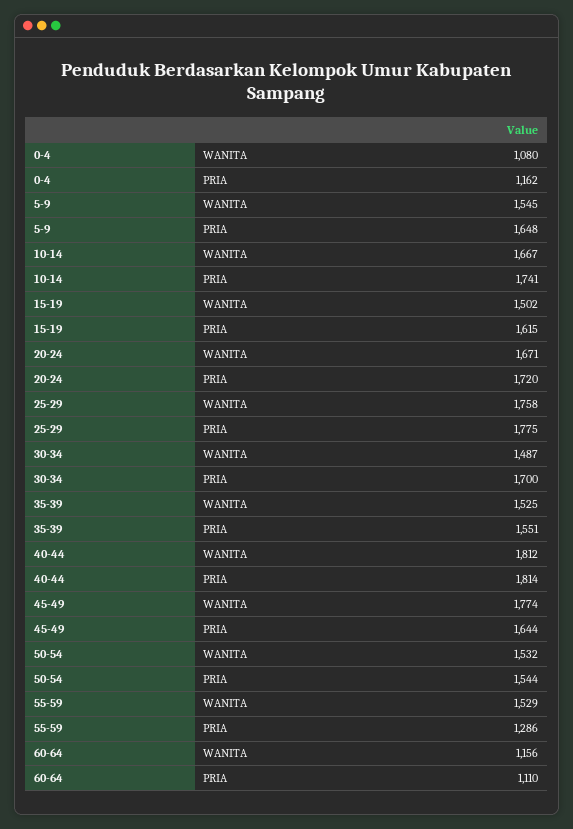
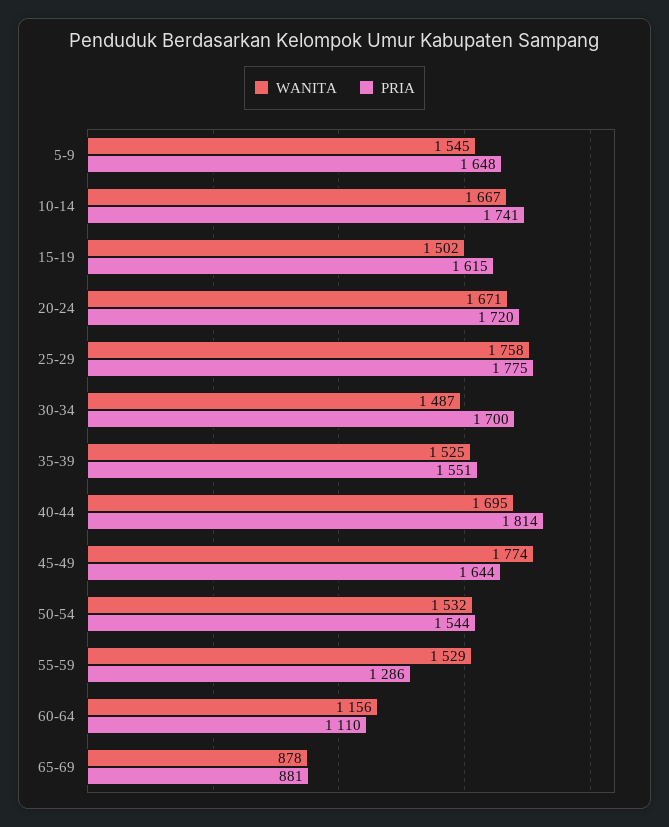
WANITA, 0-4: 1080 -> none
PRIA, 0-4: 1162 -> none
WANITA, 40-44: 1812 -> 1695
WANITA, 65-69: none -> 878
PRIA, 65-69: none -> 881

